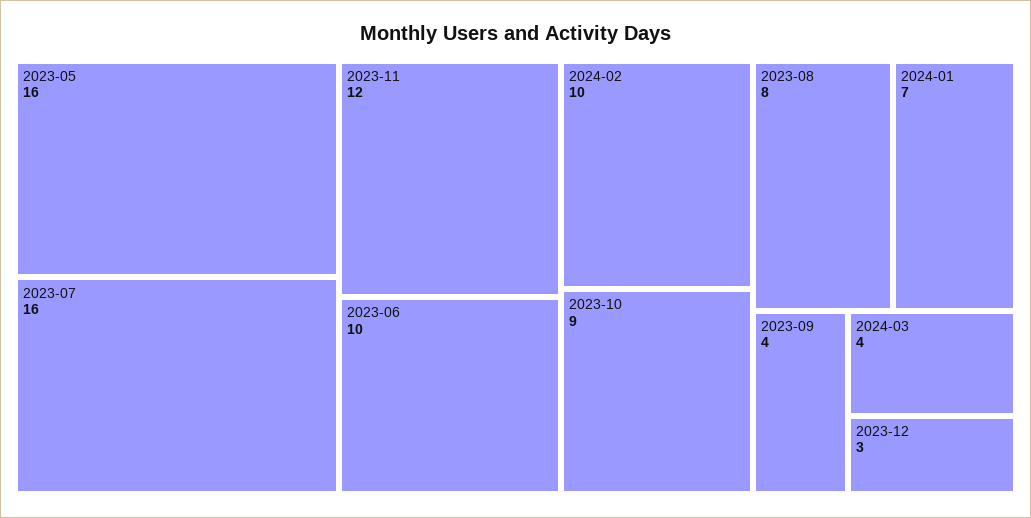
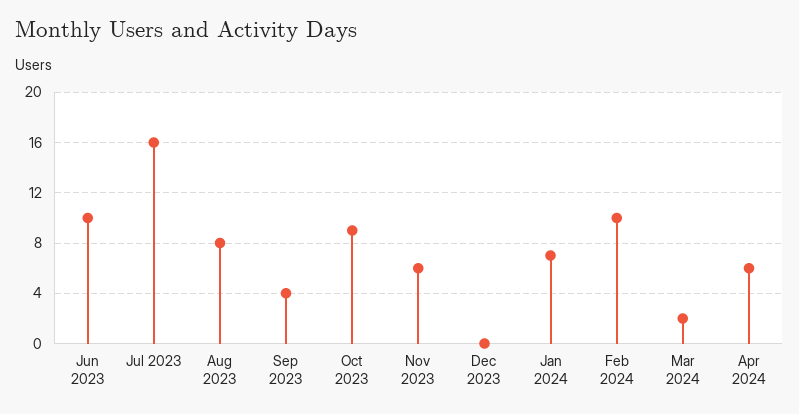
2023-05: 16 -> none
2023-11: 12 -> 6
2024-03: 4 -> 2
2023-12: 3 -> 0
Apr 2024: none -> 6

